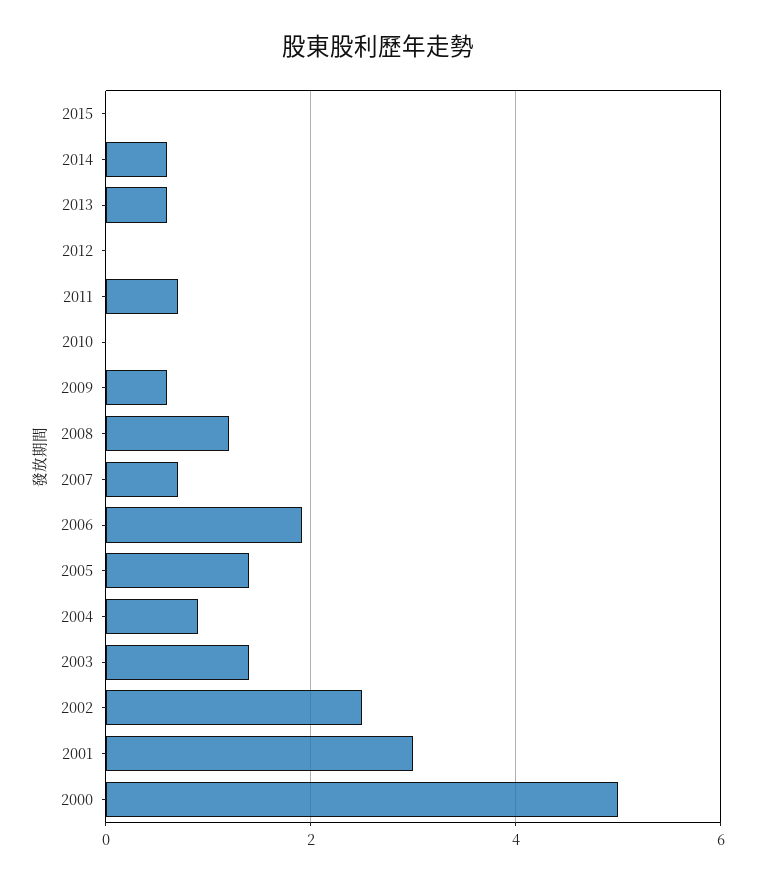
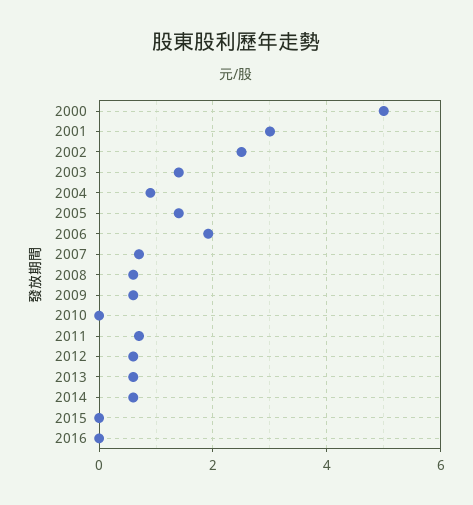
2012: 0 -> 0.6
2008: 1.2 -> 0.6
2016: none -> 0

